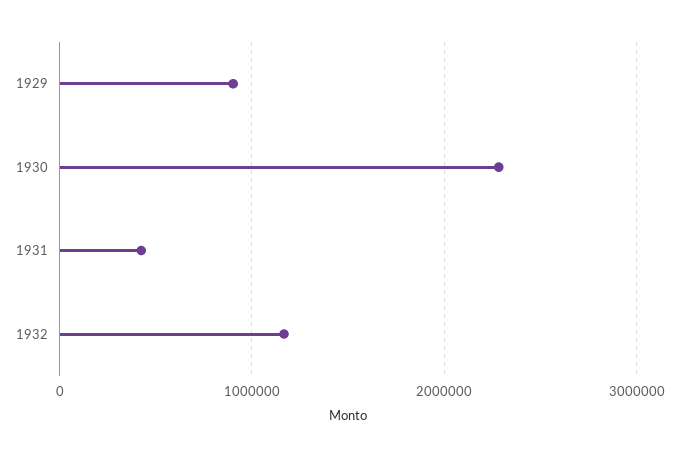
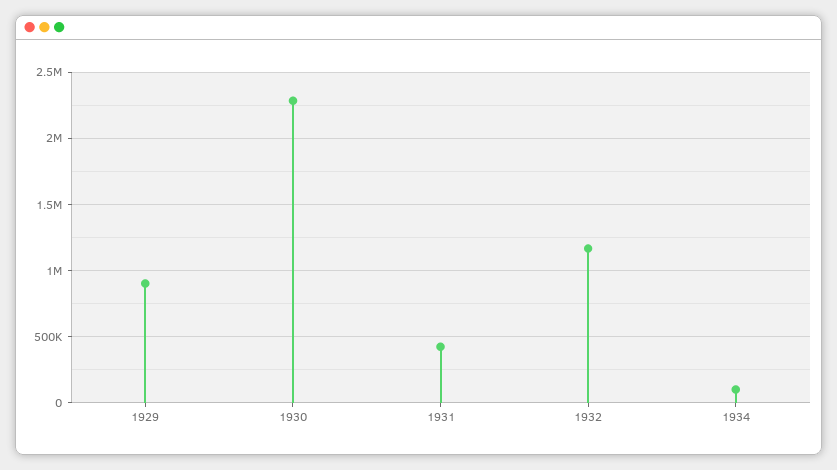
1934: none -> 100000

